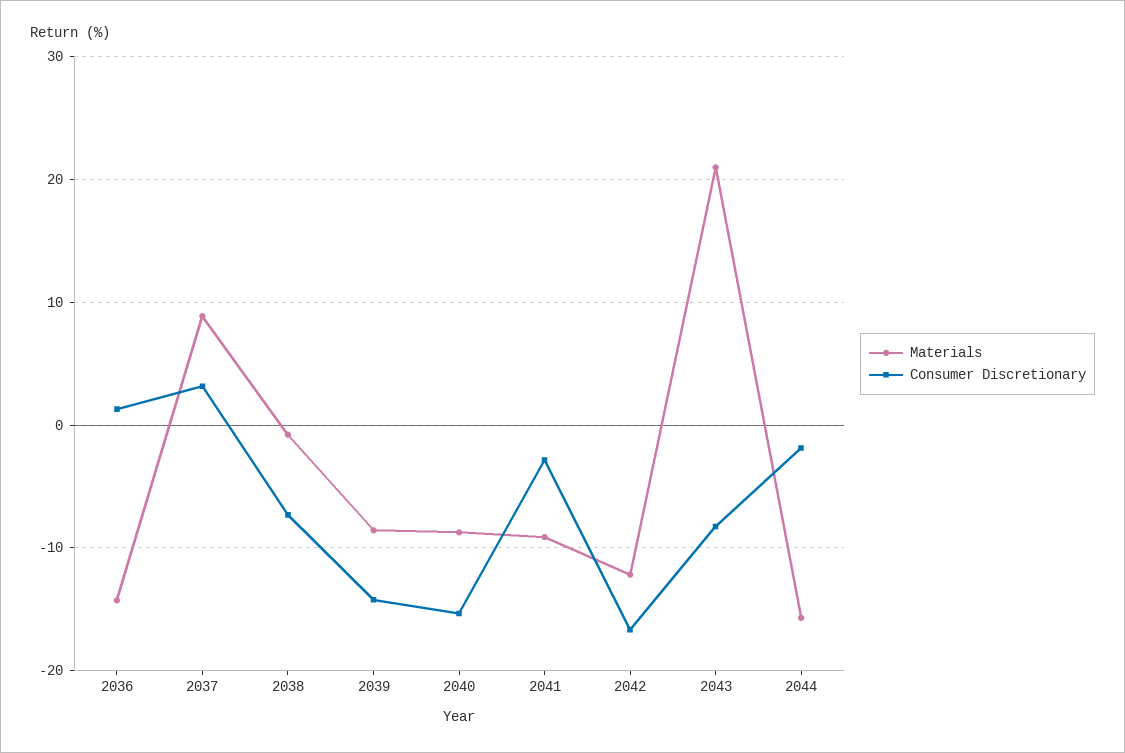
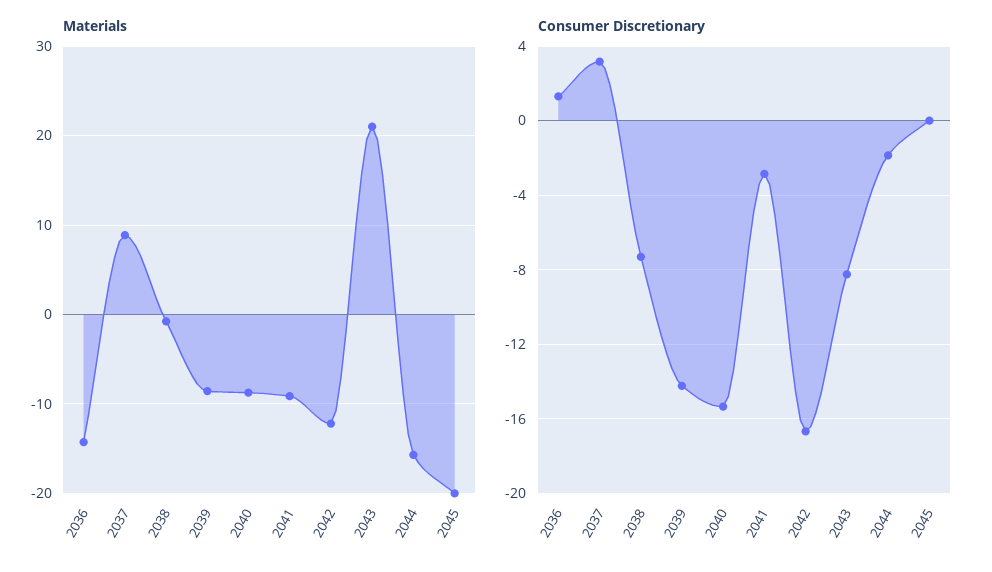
Materials, 2045: none -> -20
Consumer Discretionary, 2045: none -> 0

